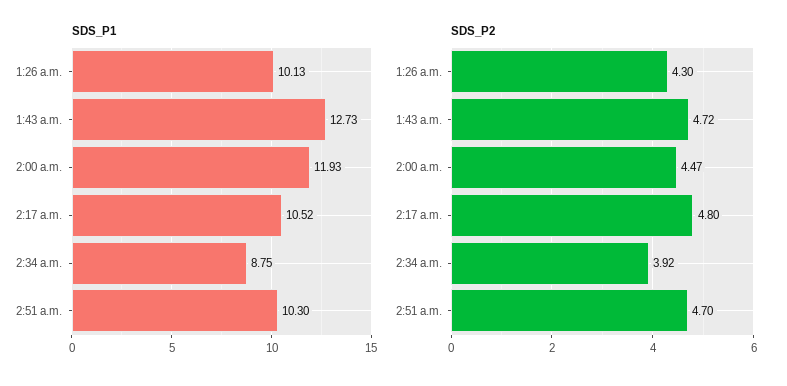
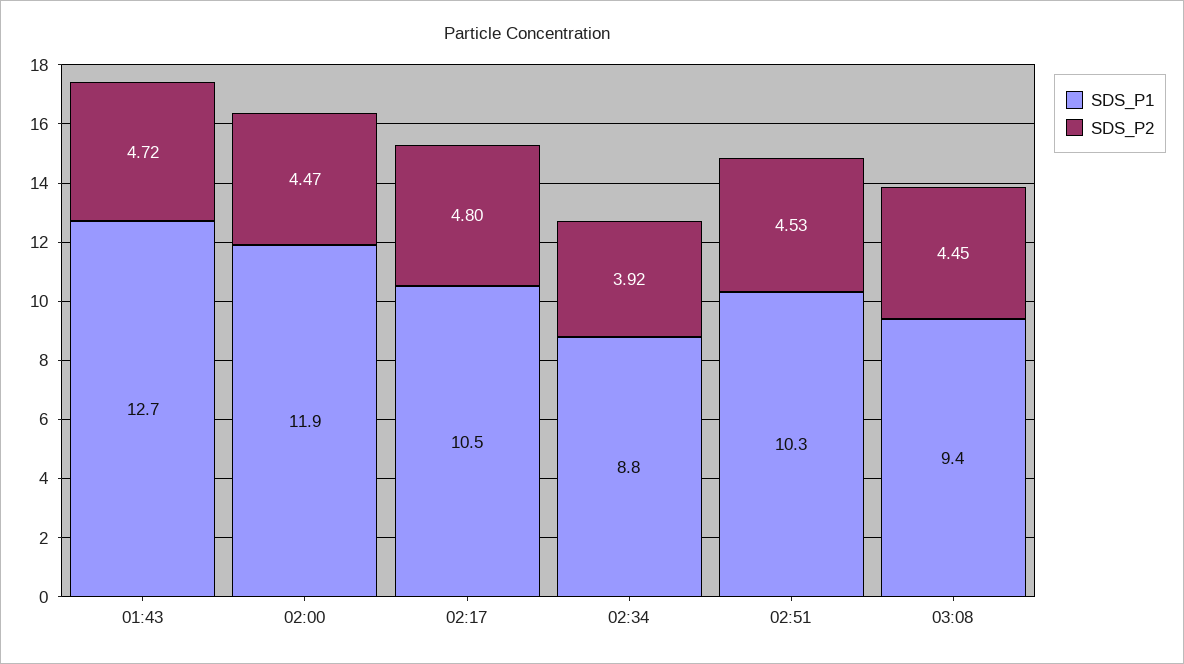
SDS_P1, 1:26 a.m.: 10.13 -> none
SDS_P2, 1:26 a.m.: 4.3 -> none
SDS_P2, 2:51 a.m.: 4.7 -> 4.53
SDS_P1, 03:08: none -> 9.4
SDS_P2, 03:08: none -> 4.45

